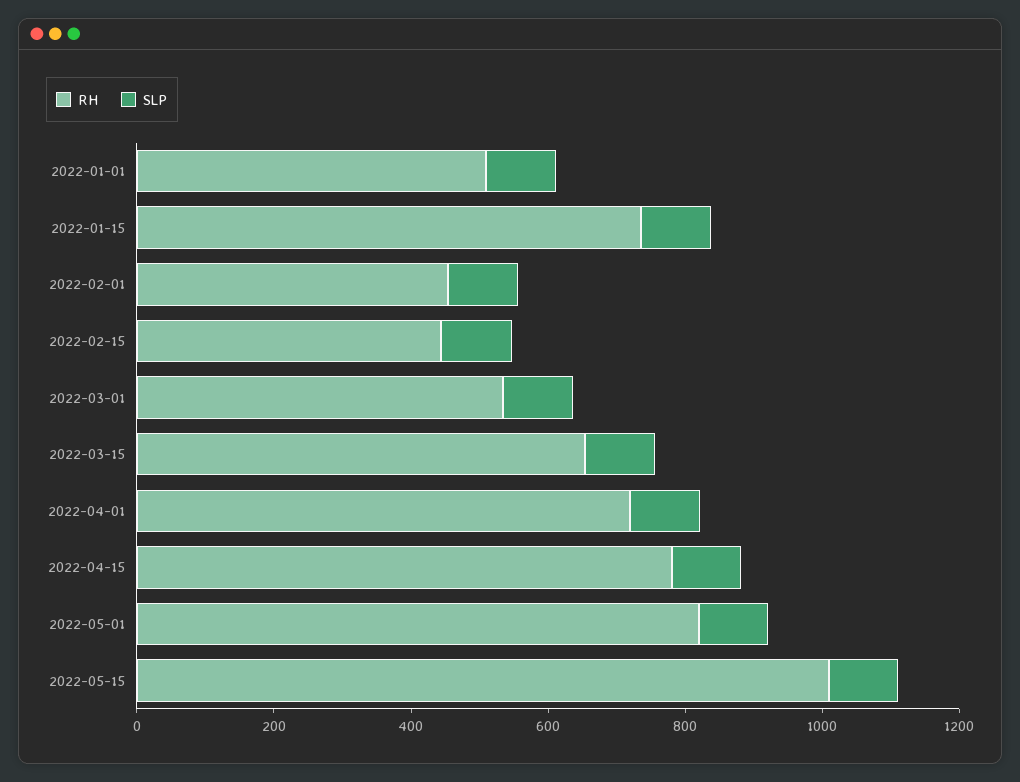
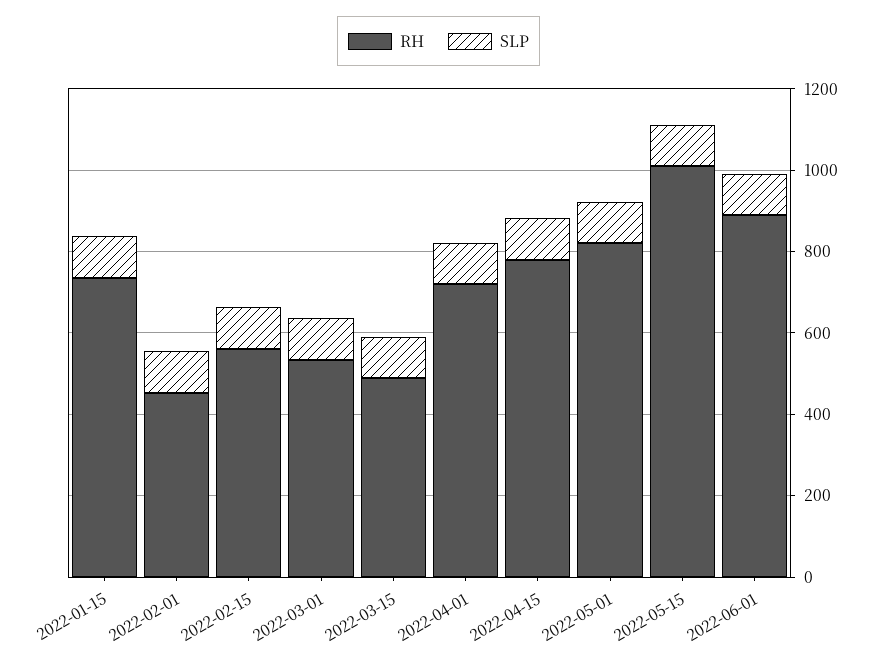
RH, 2022-01-01: 500 -> none
SLP, 2022-01-01: 100 -> none
RH, 2022-02-15: 450 -> 550
RH, 2022-03-15: 650 -> 500
RH, 2022-06-01: none -> 900
SLP, 2022-06-01: none -> 100

